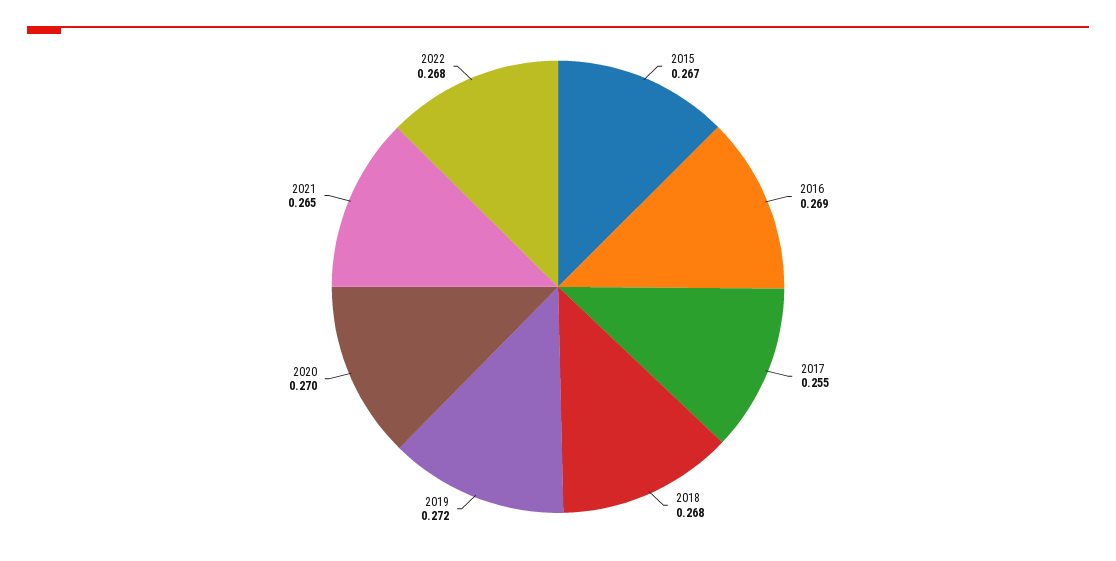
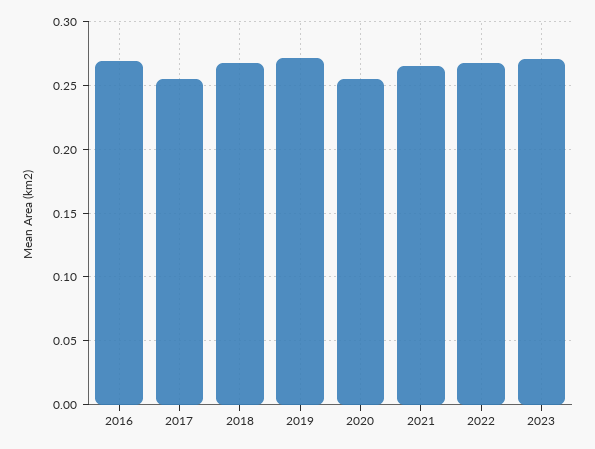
2015: 0.267 -> none
2020: 0.27 -> 0.255
2023: none -> 0.27

